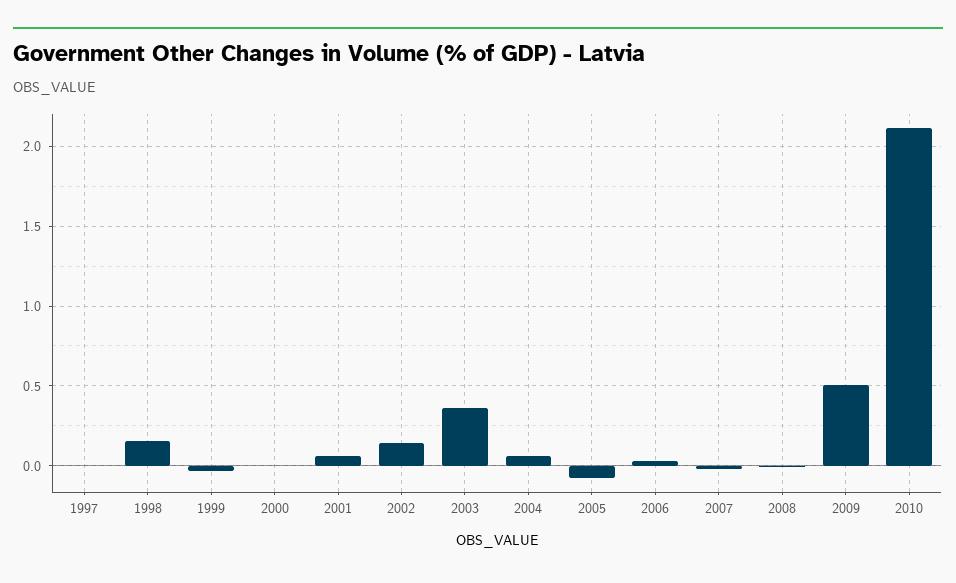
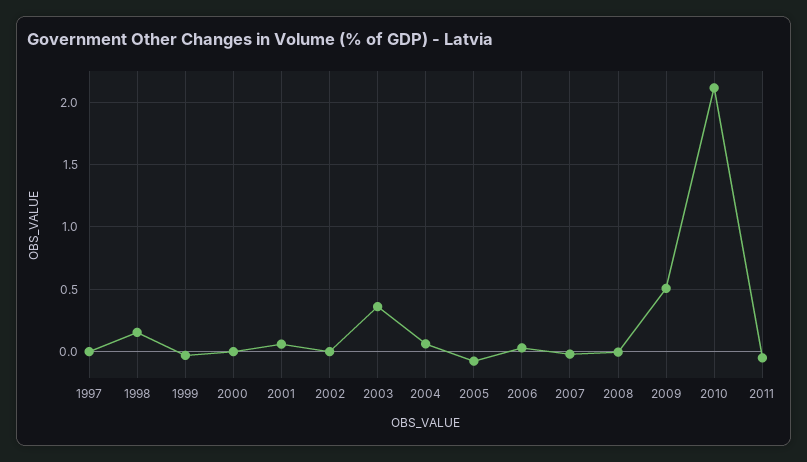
2002: 0.15 -> 0
2011: none -> -0.05

